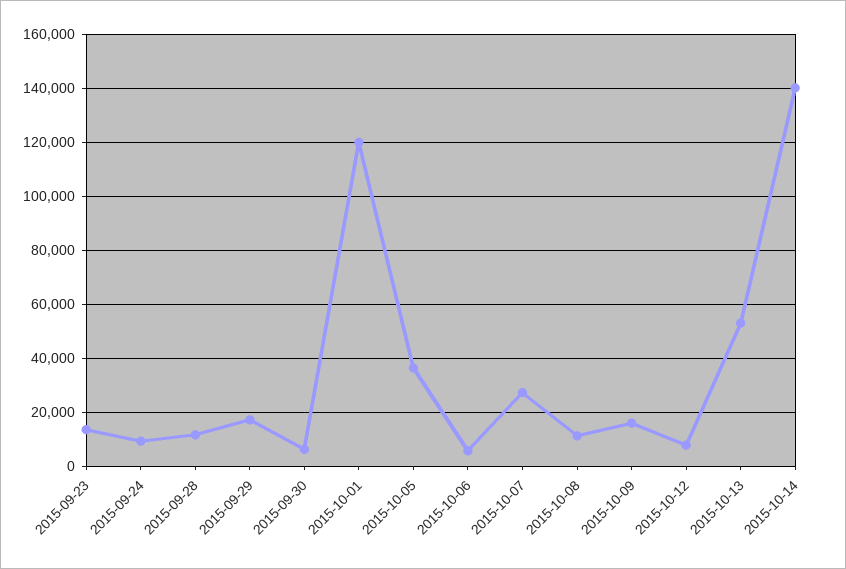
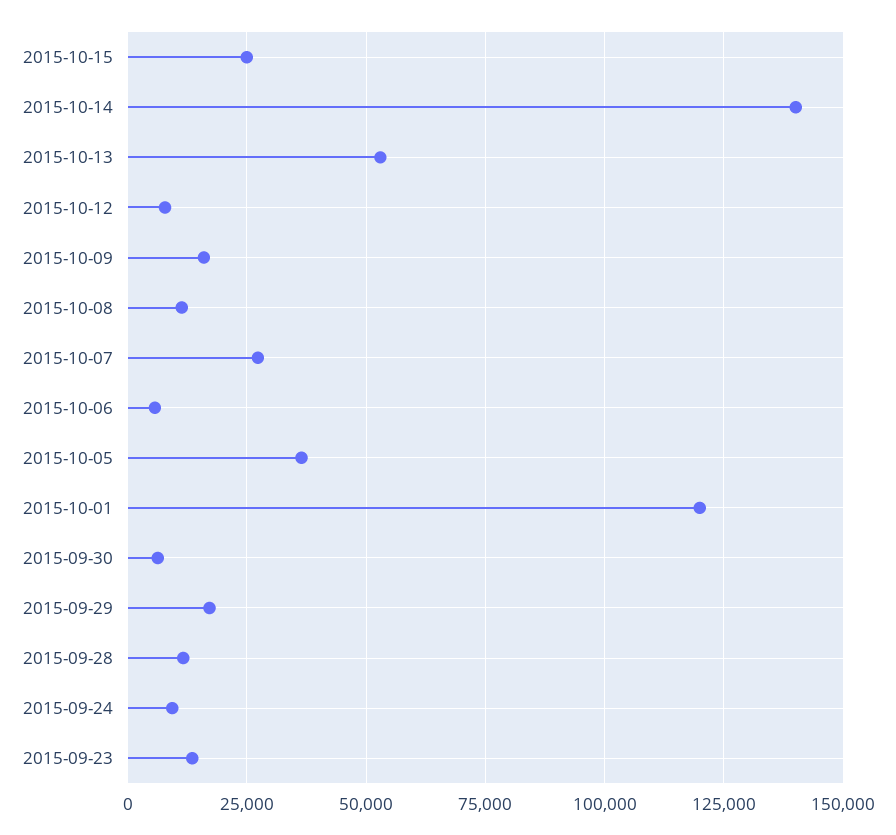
2015-10-15: none -> 25000

